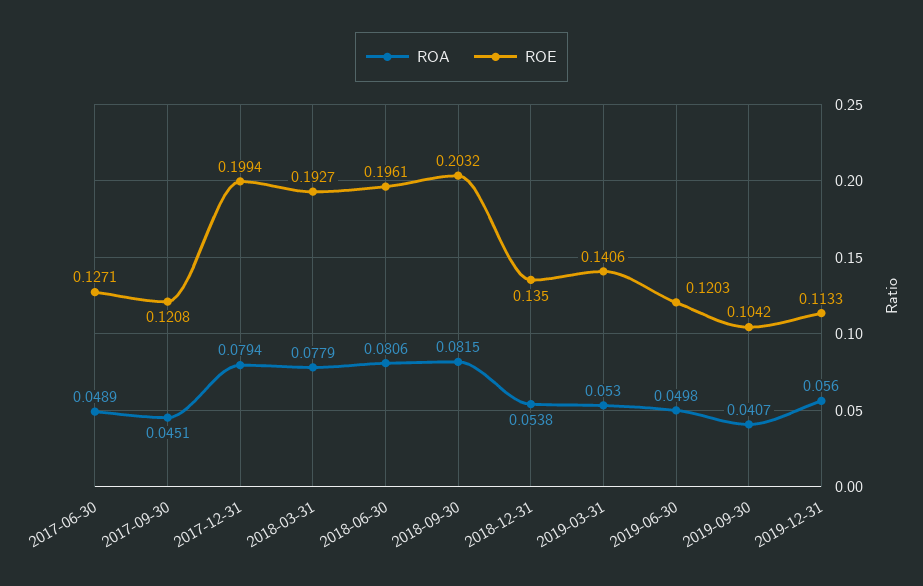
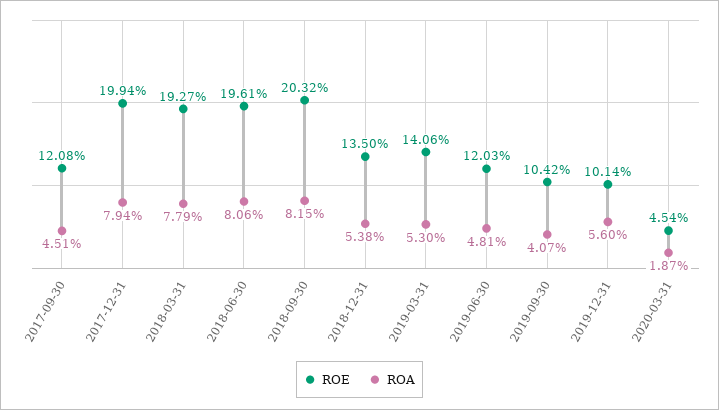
ROA, 2017-06-30: 0.0489 -> none
ROE, 2017-06-30: 0.1271 -> none
ROA, 2019-06-30: 0.0498 -> 0.0481
ROE, 2019-12-31: 0.1133 -> 0.1014
ROE, 2020-03-31: none -> 0.0454
ROA, 2020-03-31: none -> 0.0187

